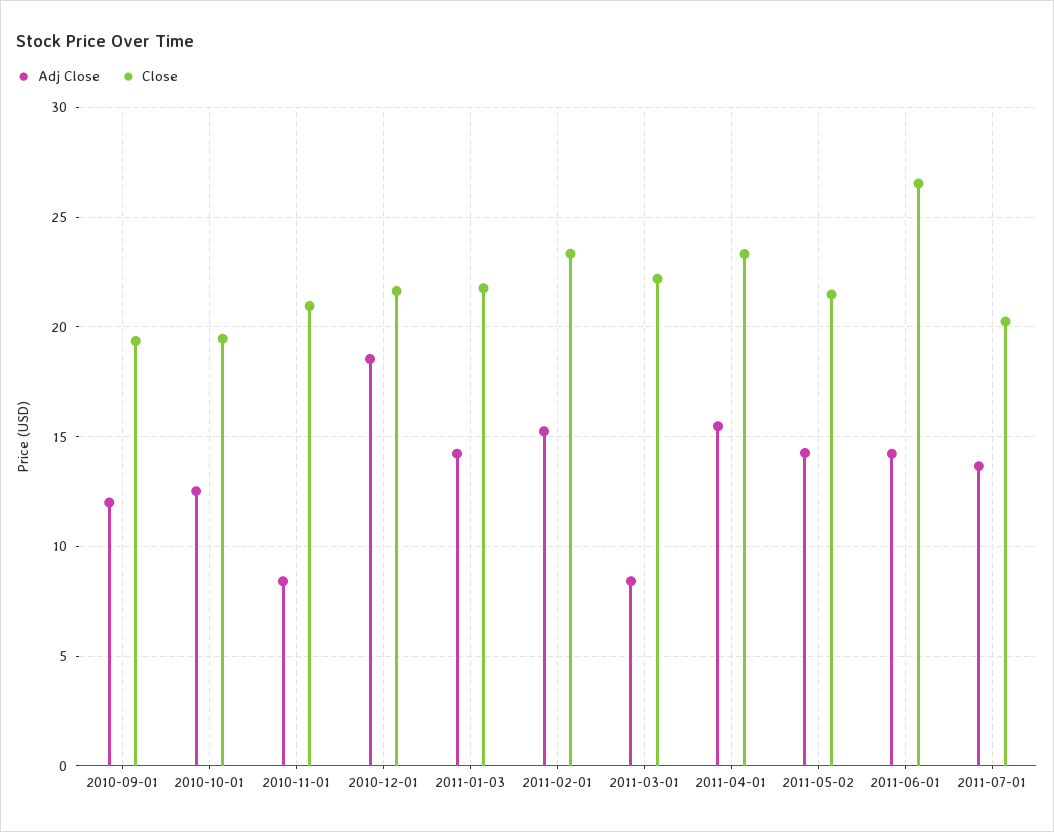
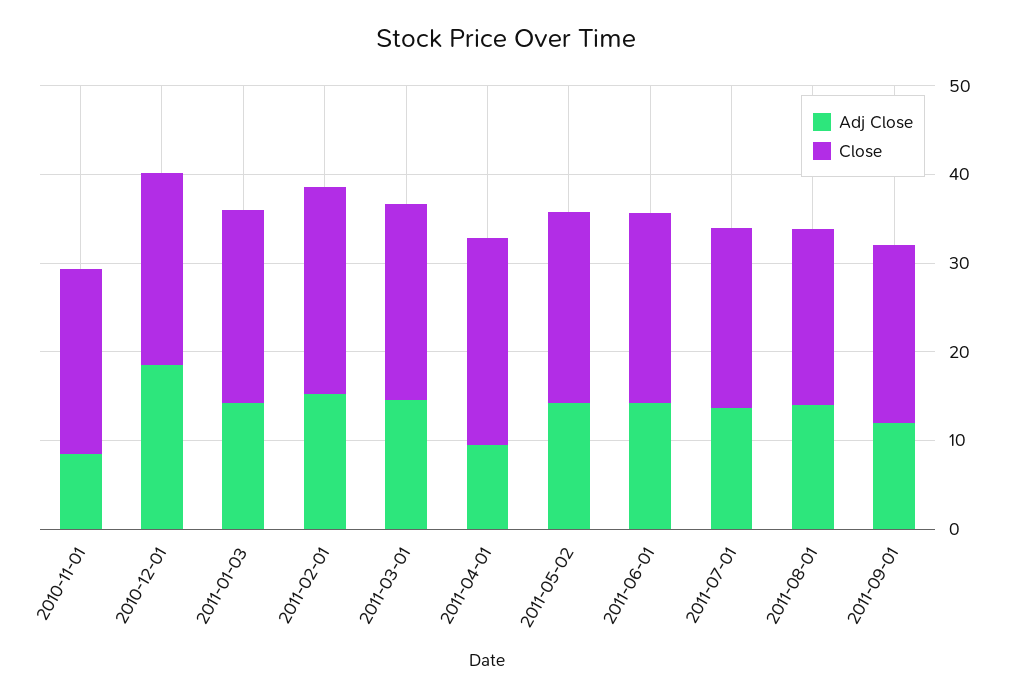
Adj Close, 2010-09-01: 12 -> none
Close, 2010-09-01: 19.5 -> none
Adj Close, 2010-10-01: 12.5 -> none
Close, 2010-10-01: 19.5 -> none
Adj Close, 2011-03-01: 8.5 -> 14
Adj Close, 2011-04-01: 15.5 -> 10
Close, 2011-06-01: 26.5 -> 22
Adj Close, 2011-08-01: none -> 14
Close, 2011-08-01: none -> 20
Adj Close, 2011-09-01: none -> 12
Close, 2011-09-01: none -> 20

